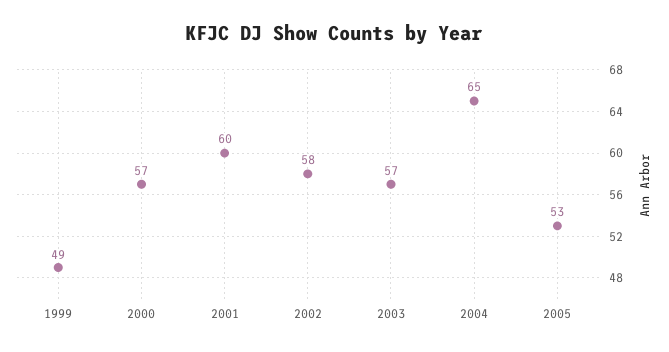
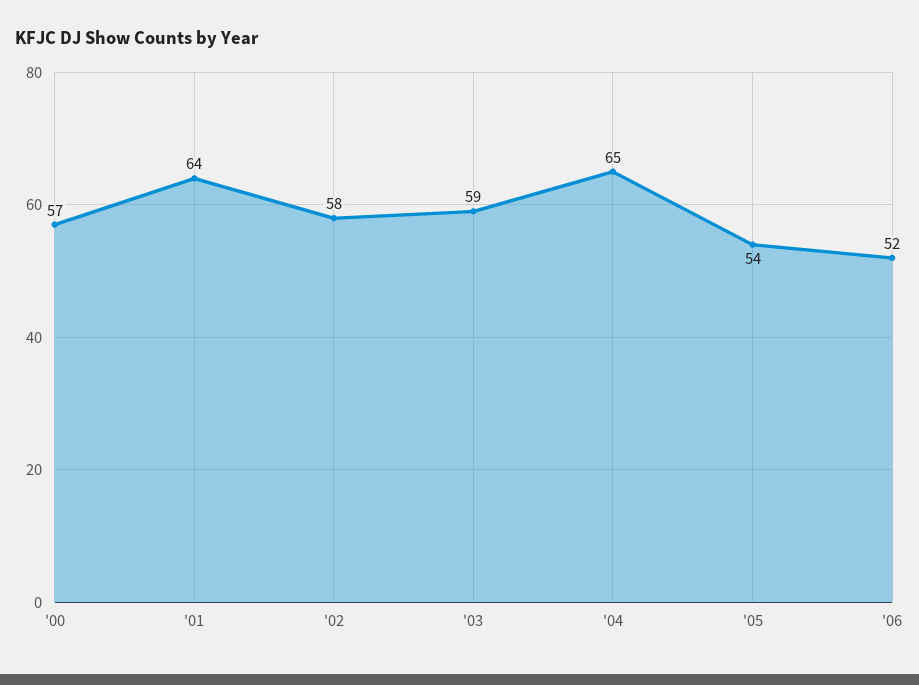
1999: 49 -> none
2001: 60 -> 64
2003: 57 -> 59
2005: 53 -> 54
'06: none -> 52

